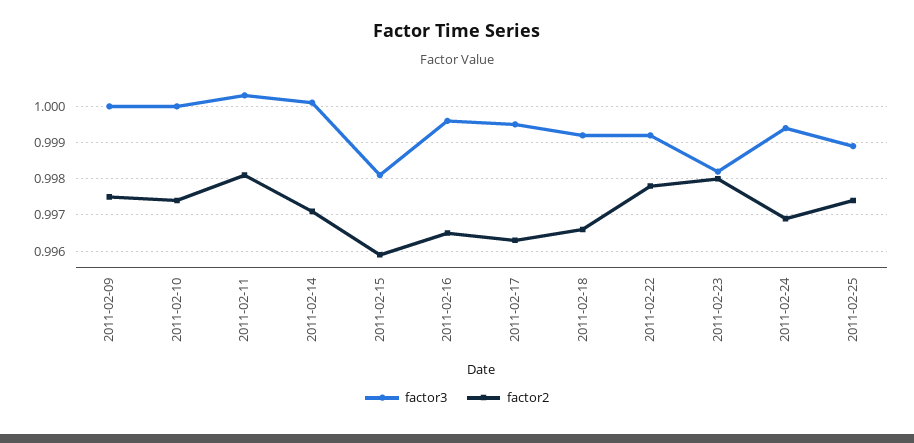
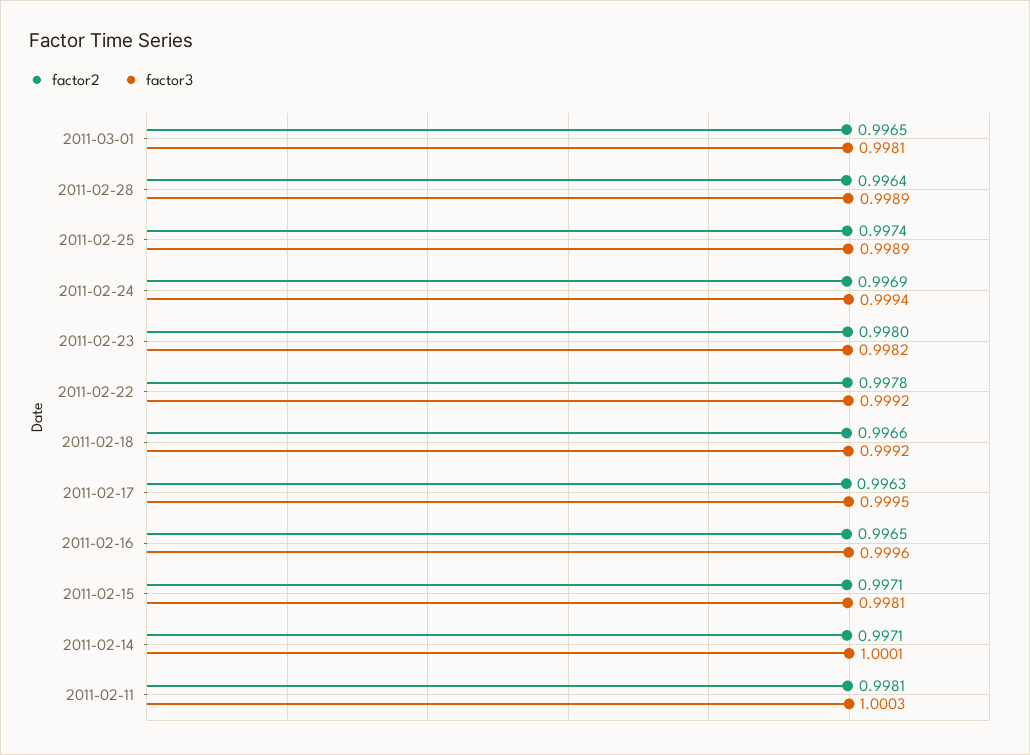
factor3, 2011-02-09: 1 -> none
factor2, 2011-02-09: 0.9975 -> none
factor3, 2011-02-10: 1 -> none
factor2, 2011-02-10: 0.9975 -> none
factor2, 2011-02-15: 0.996 -> 0.9971
factor2, 2011-03-01: none -> 0.9965
factor3, 2011-03-01: none -> 0.9981
factor2, 2011-02-28: none -> 0.9964
factor3, 2011-02-28: none -> 0.9989

